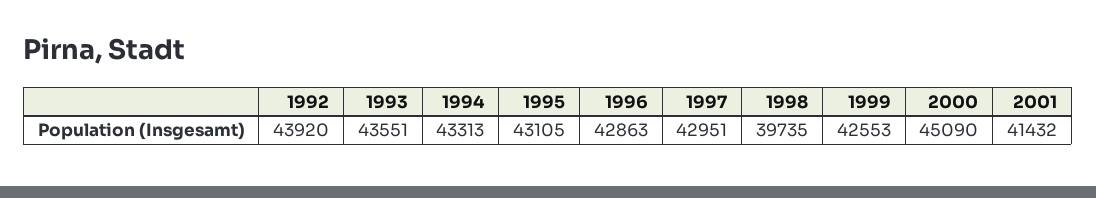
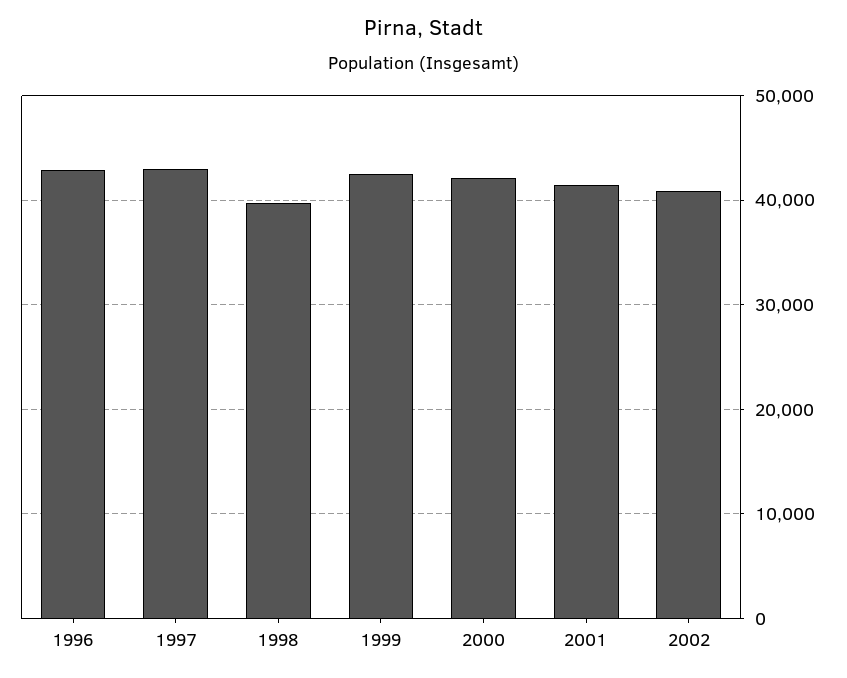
1992: 43920 -> none
1993: 43551 -> none
1994: 43313 -> none
1995: 43105 -> none
2000: 45090 -> 42000
2002: none -> 41000

